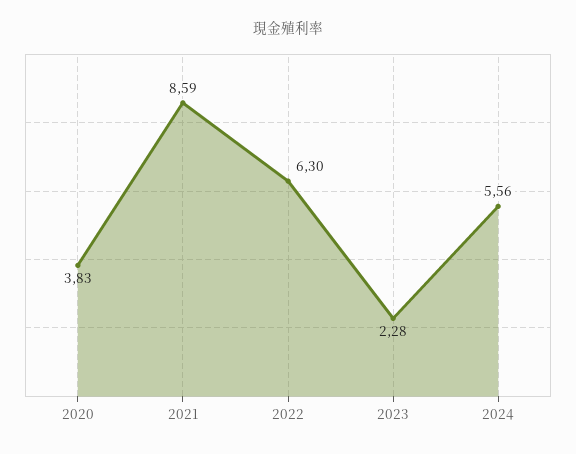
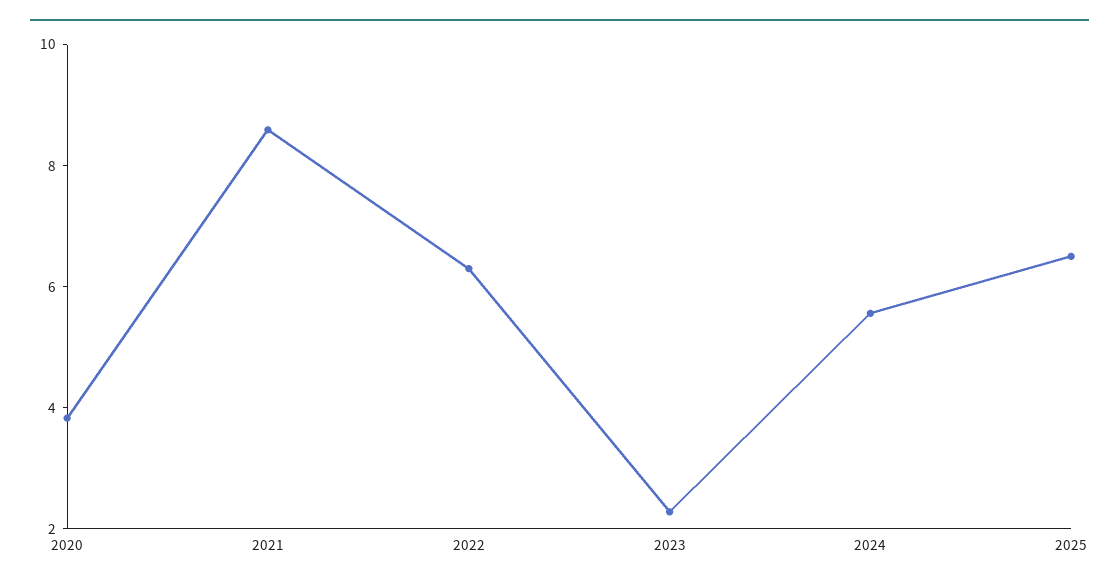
2025: none -> 6.5

